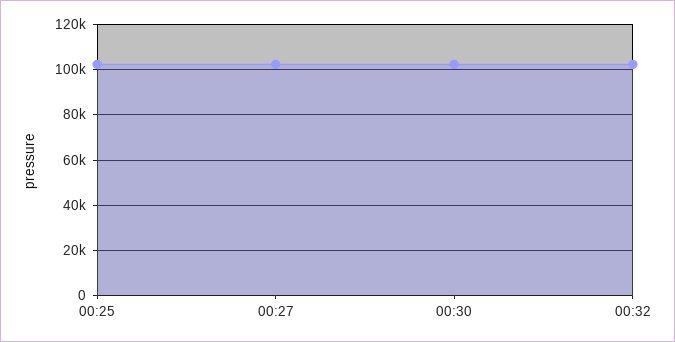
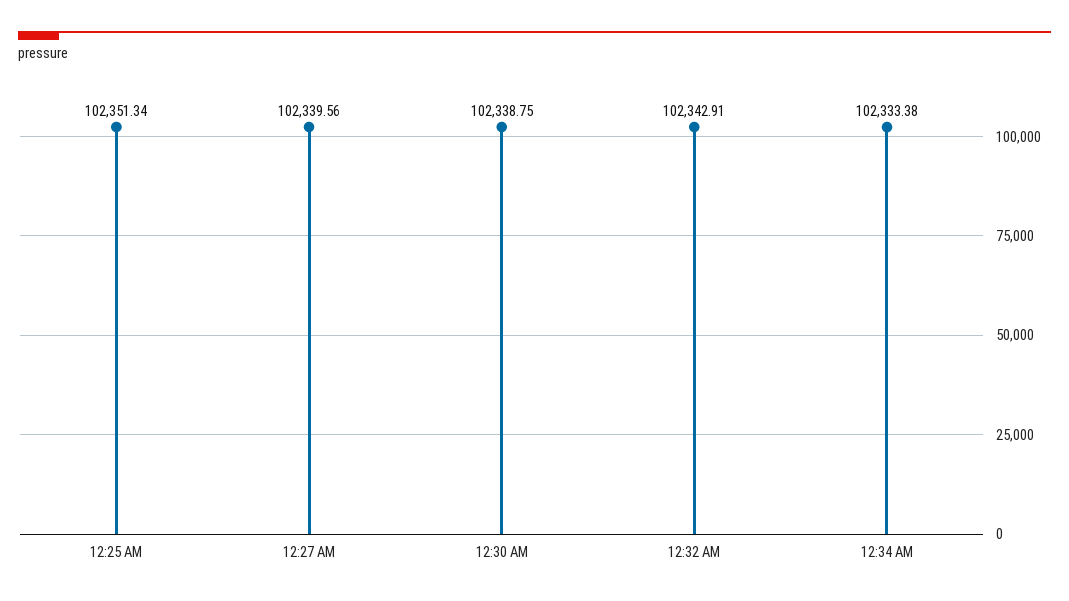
12:34 AM: none -> 102333.38

